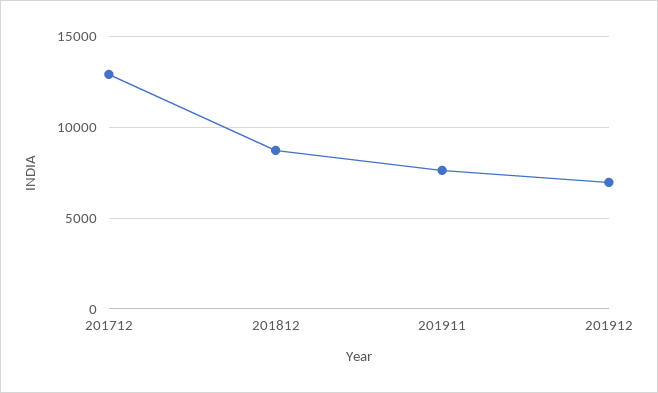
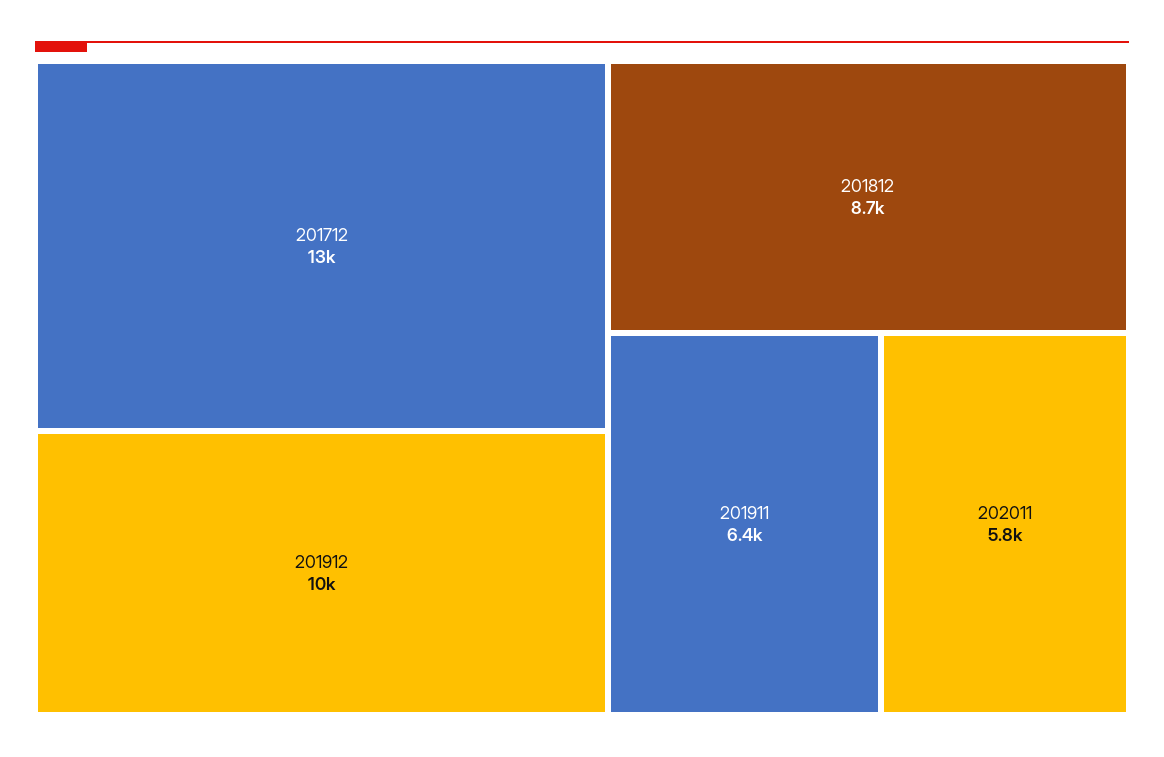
201911: 7500 -> 6400
201912: 7000 -> 10000
202011: none -> 5800

